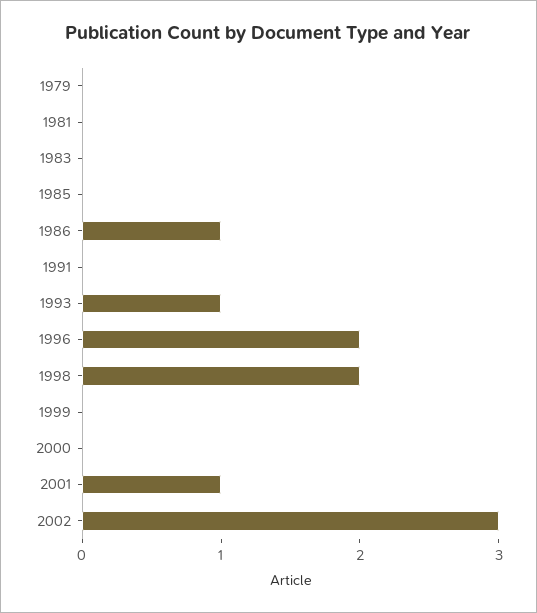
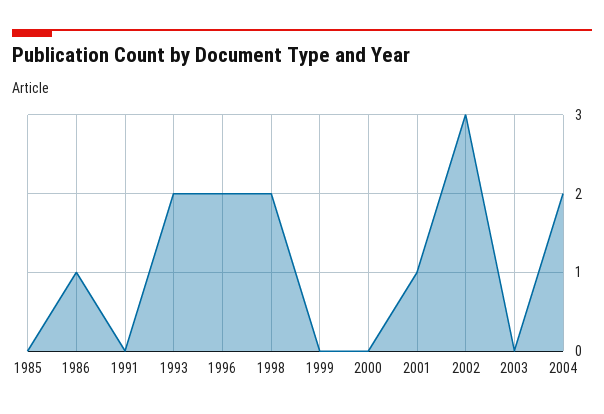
1979: 0 -> none
1981: 0 -> none
1983: 0 -> none
1993: 1 -> 2
2003: none -> 0
2004: none -> 2

